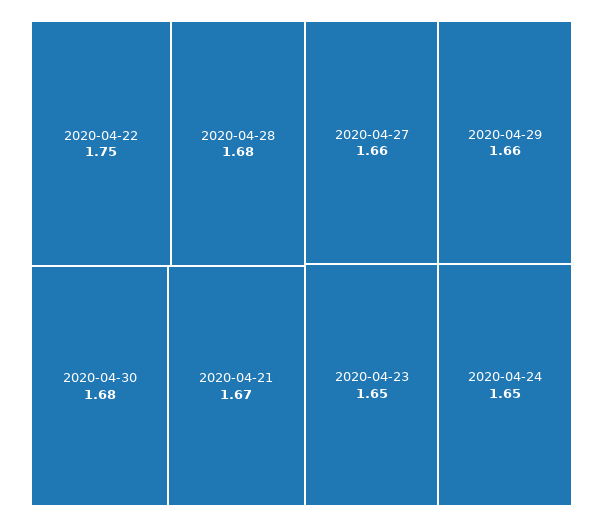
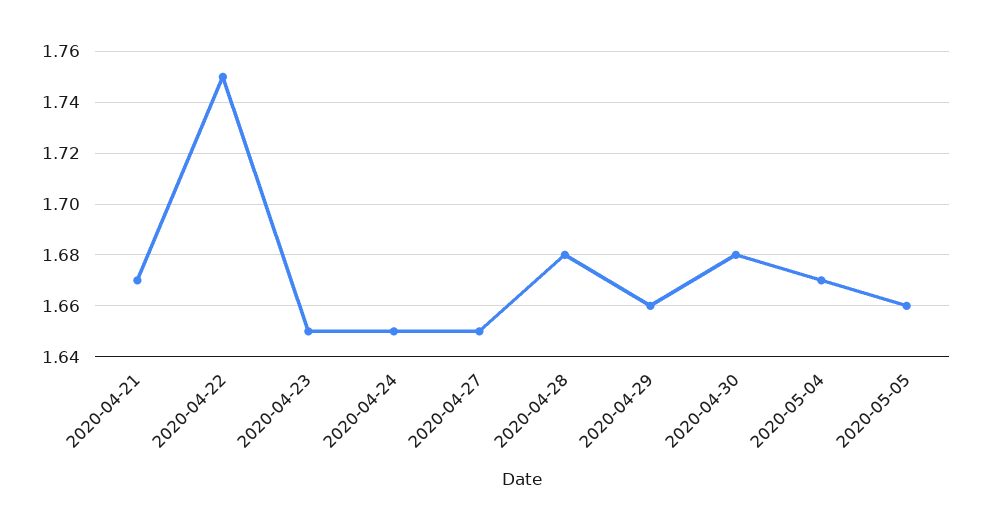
2020-04-27: 1.66 -> 1.65
2020-05-04: none -> 1.67
2020-05-05: none -> 1.66

